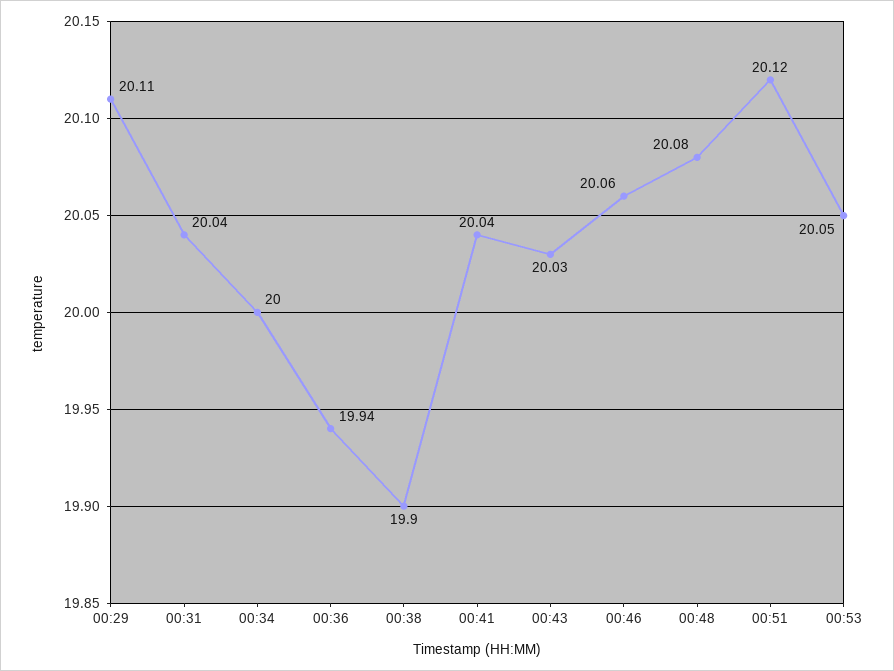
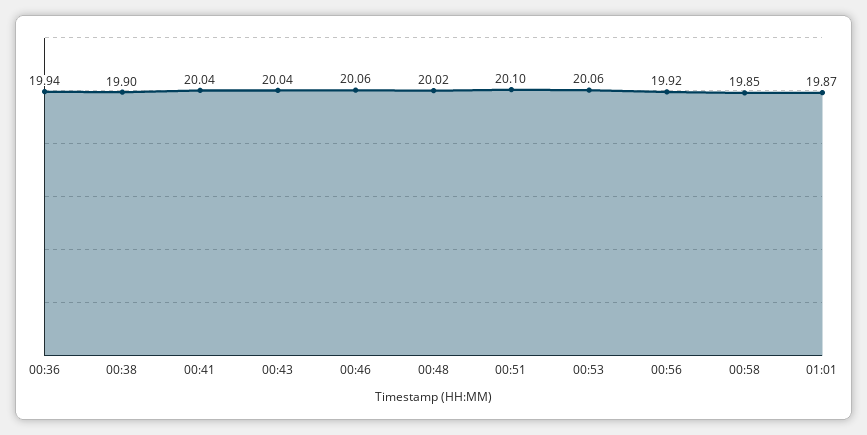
00:29: 20.11 -> none
00:31: 20.04 -> none
00:34: 20 -> none
00:43: 20.03 -> 20.04
00:48: 20.08 -> 20.02
00:51: 20.12 -> 20.1
00:53: 20.05 -> 20.06
00:56: none -> 19.92
00:58: none -> 19.85
01:01: none -> 19.87

